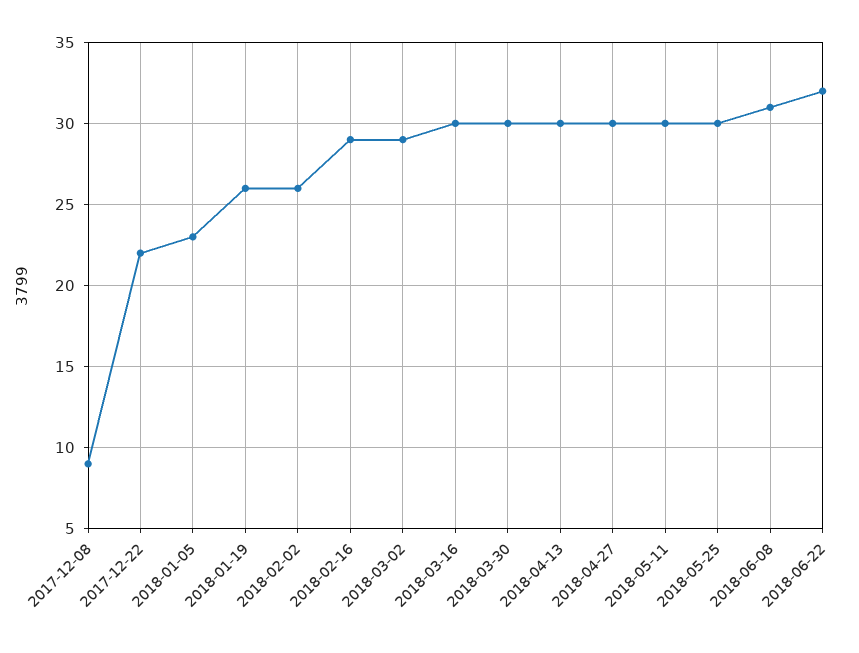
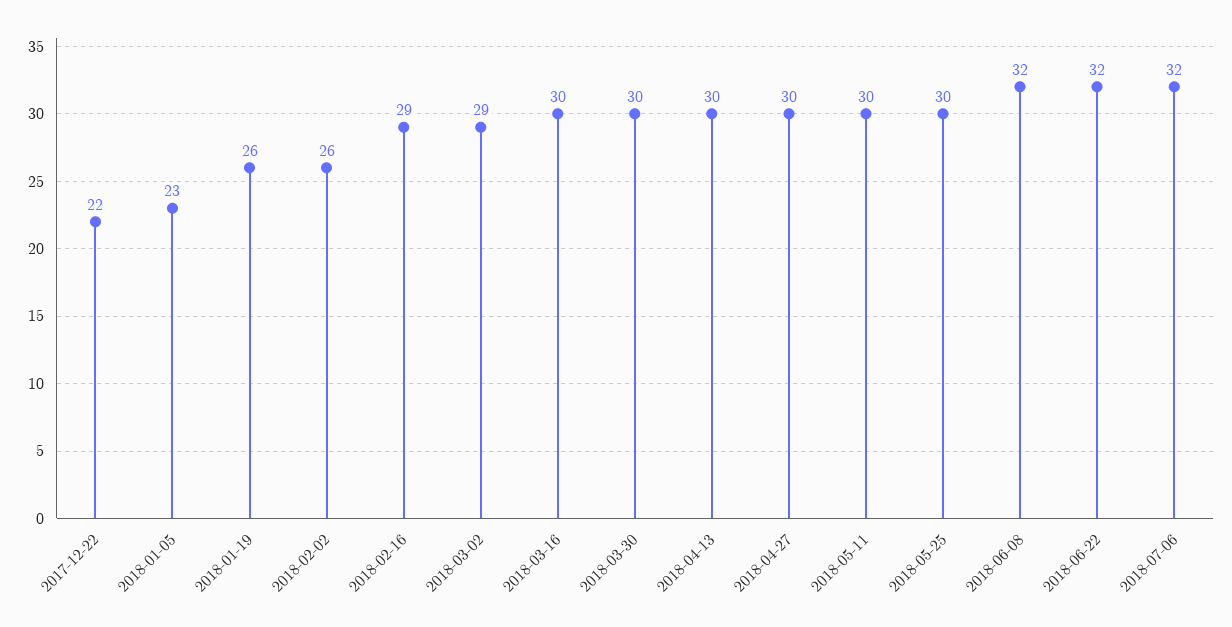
2017-12-08: 9 -> none
2018-06-08: 31 -> 32
2018-07-06: none -> 32

